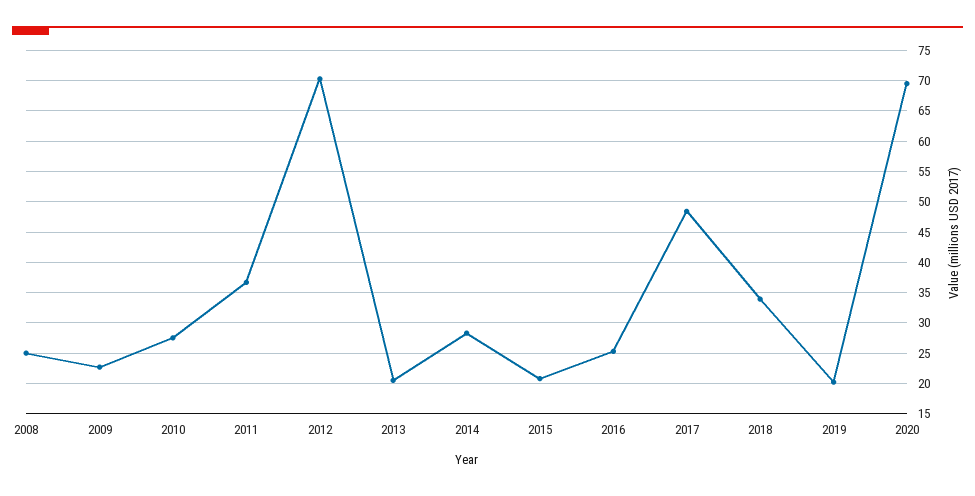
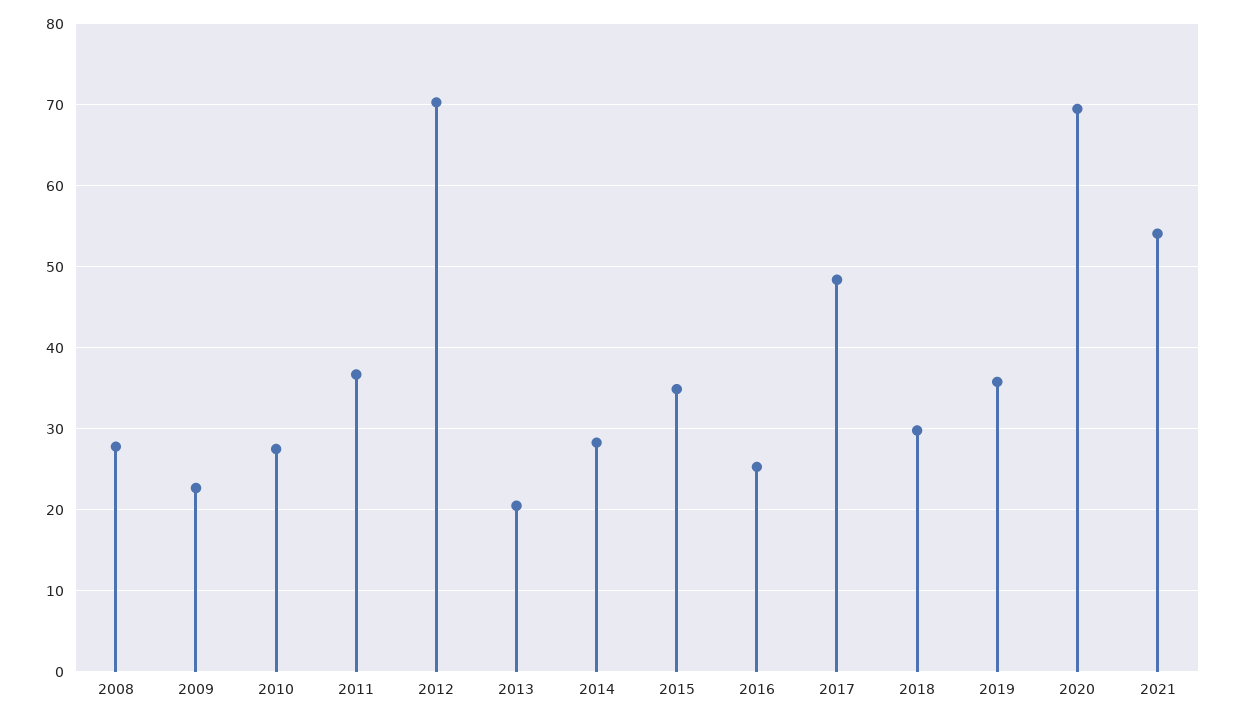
2008: 25 -> 28
2015: 21 -> 35
2018: 34 -> 30
2019: 20 -> 36
2021: none -> 54

